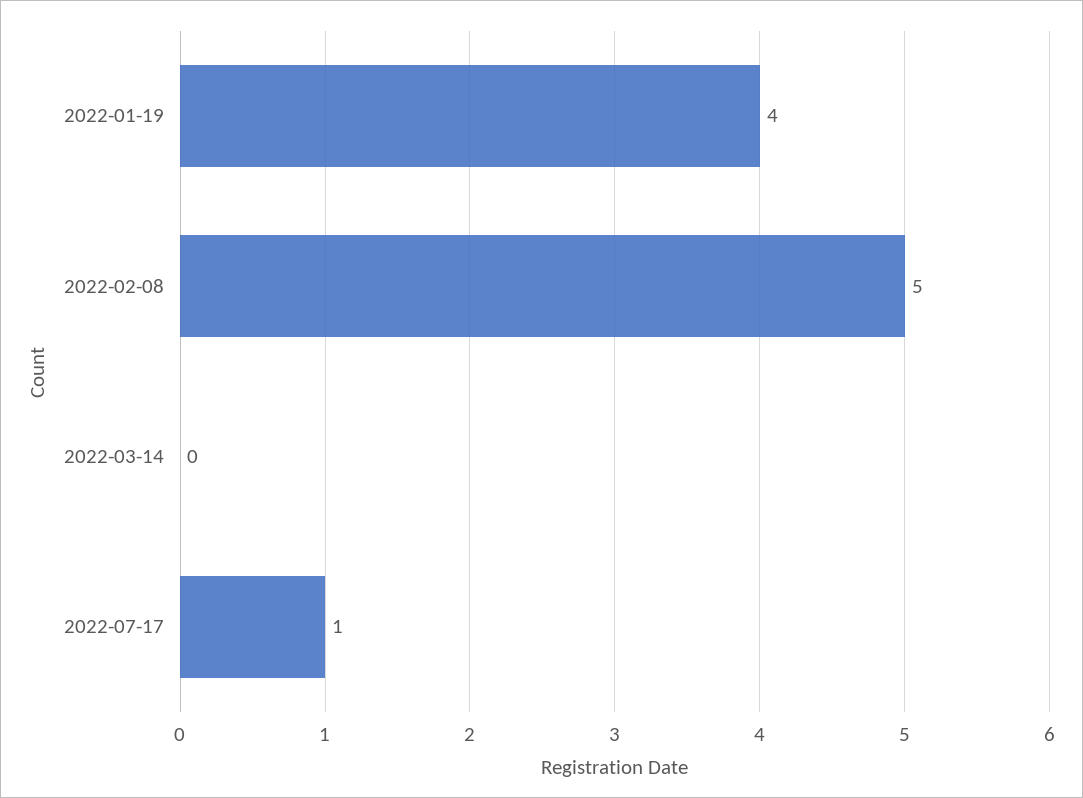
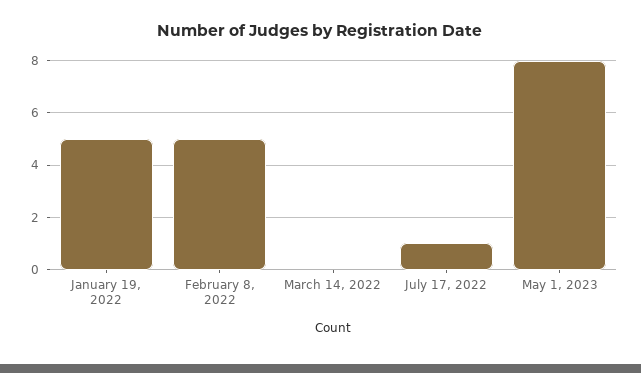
2022-01-19: 4 -> 5
May 1, 2023: none -> 8

